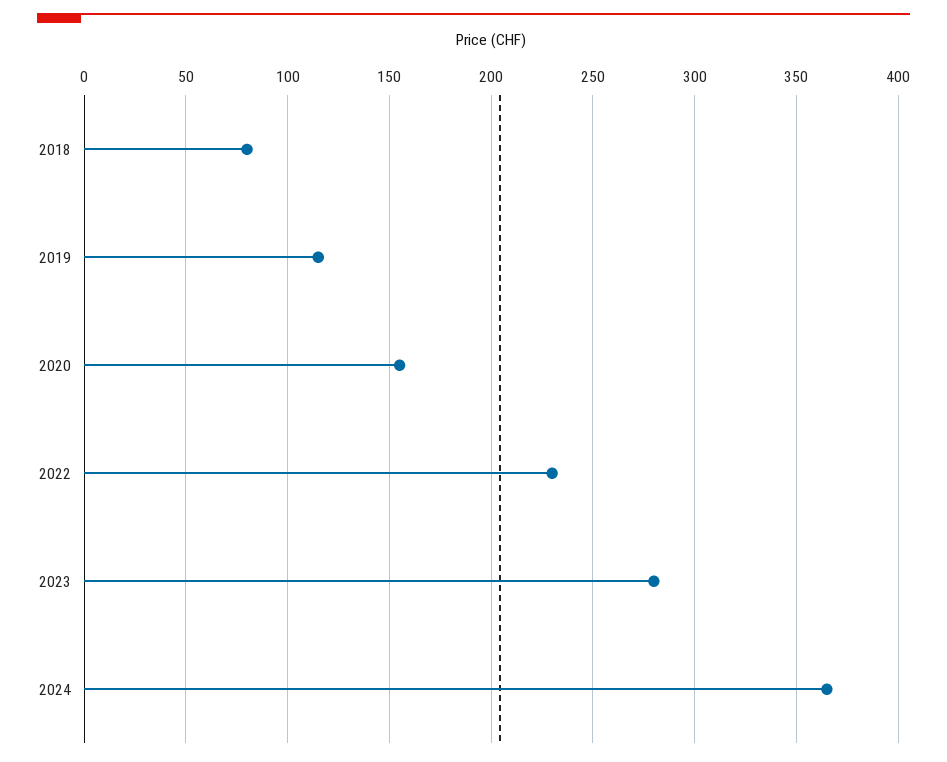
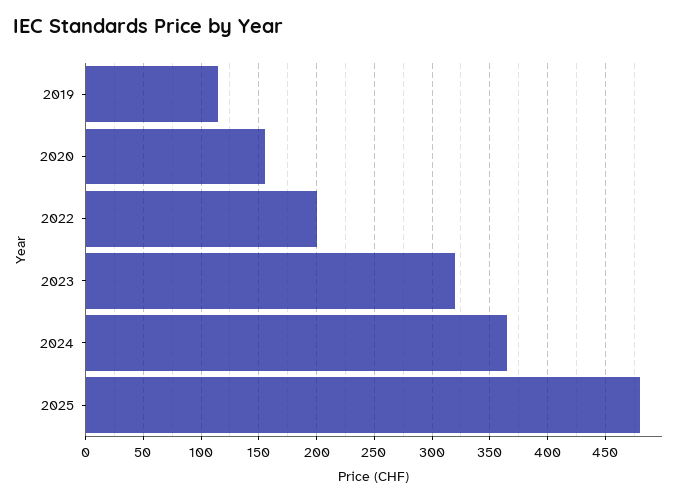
2018: 80 -> none
2022: 230 -> 200
2023: 280 -> 320
2025: none -> 480

